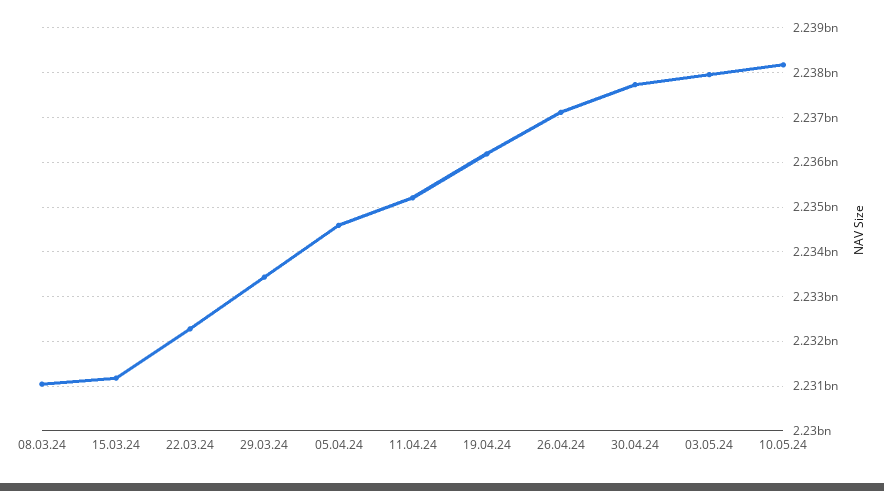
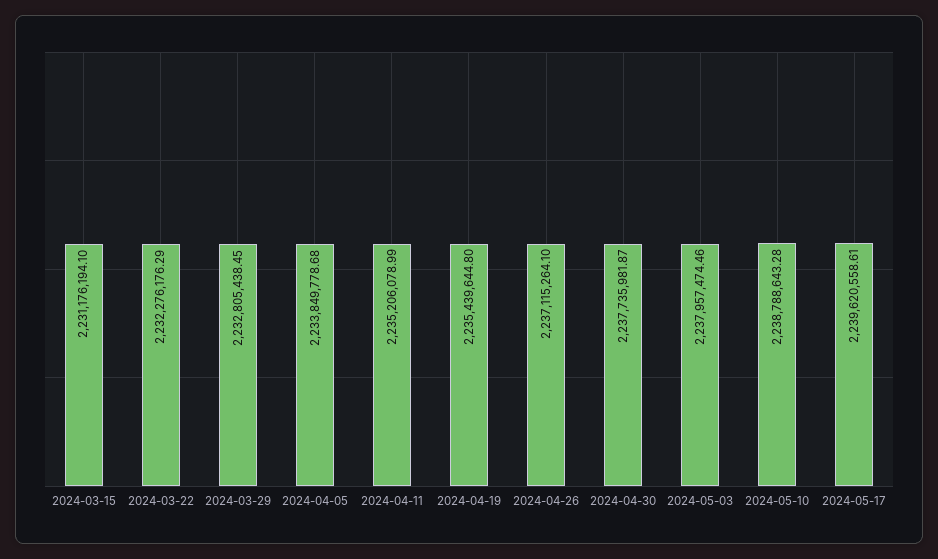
08.03.24: 2231000000 -> none
29.03.24: 2233400000 -> 2232805438.45
05.04.24: 2234600000 -> 2233849778.68
19.04.24: 2236200000 -> 2235439644.8
10.05.24: 2238200000 -> 2238788643.28
2024-05-17: none -> 2239620558.61

